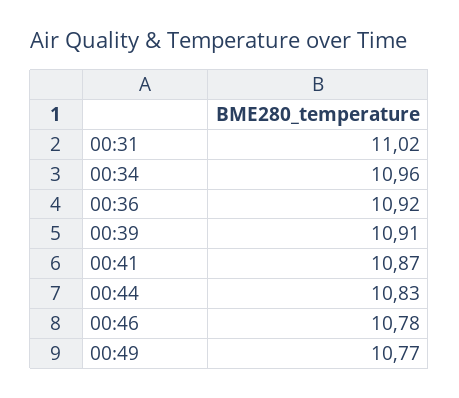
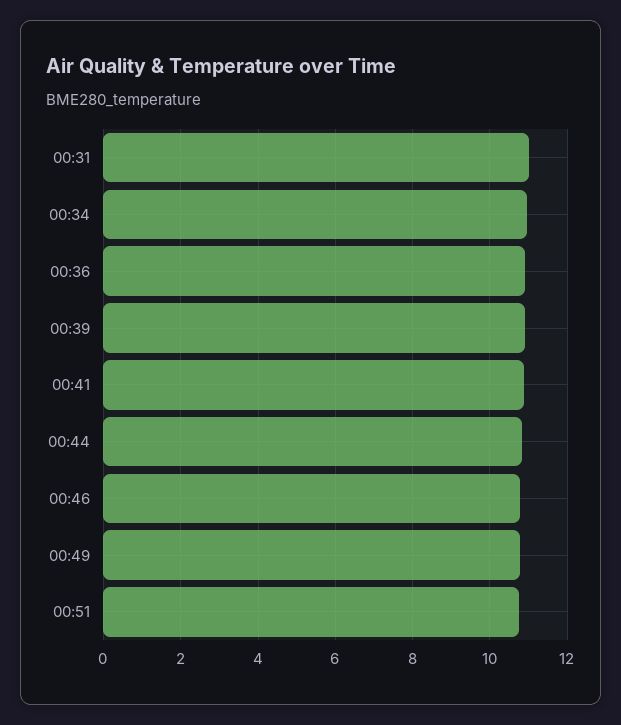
00:51: none -> 10.8

